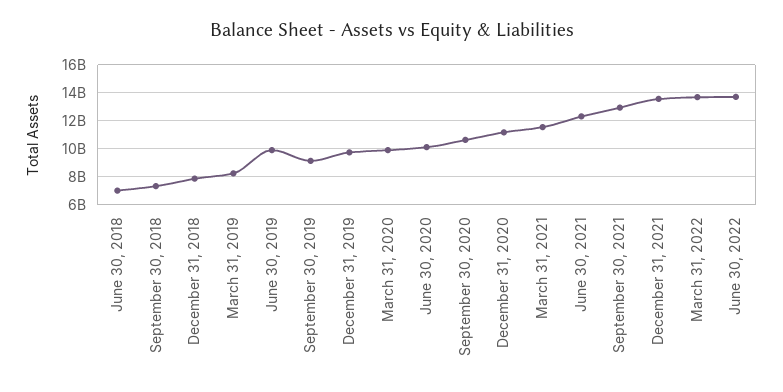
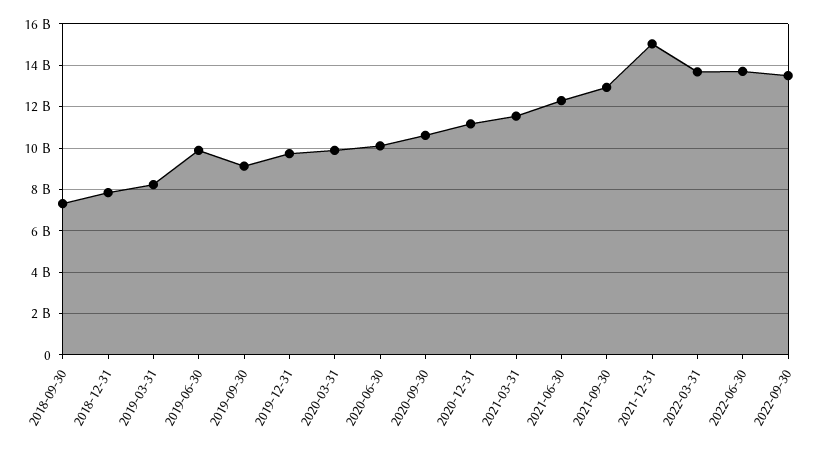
June 30, 2018: 7000000000 -> none
December 31, 2021: 13500000000 -> 15000000000
2022-09-30: none -> 13500000000

